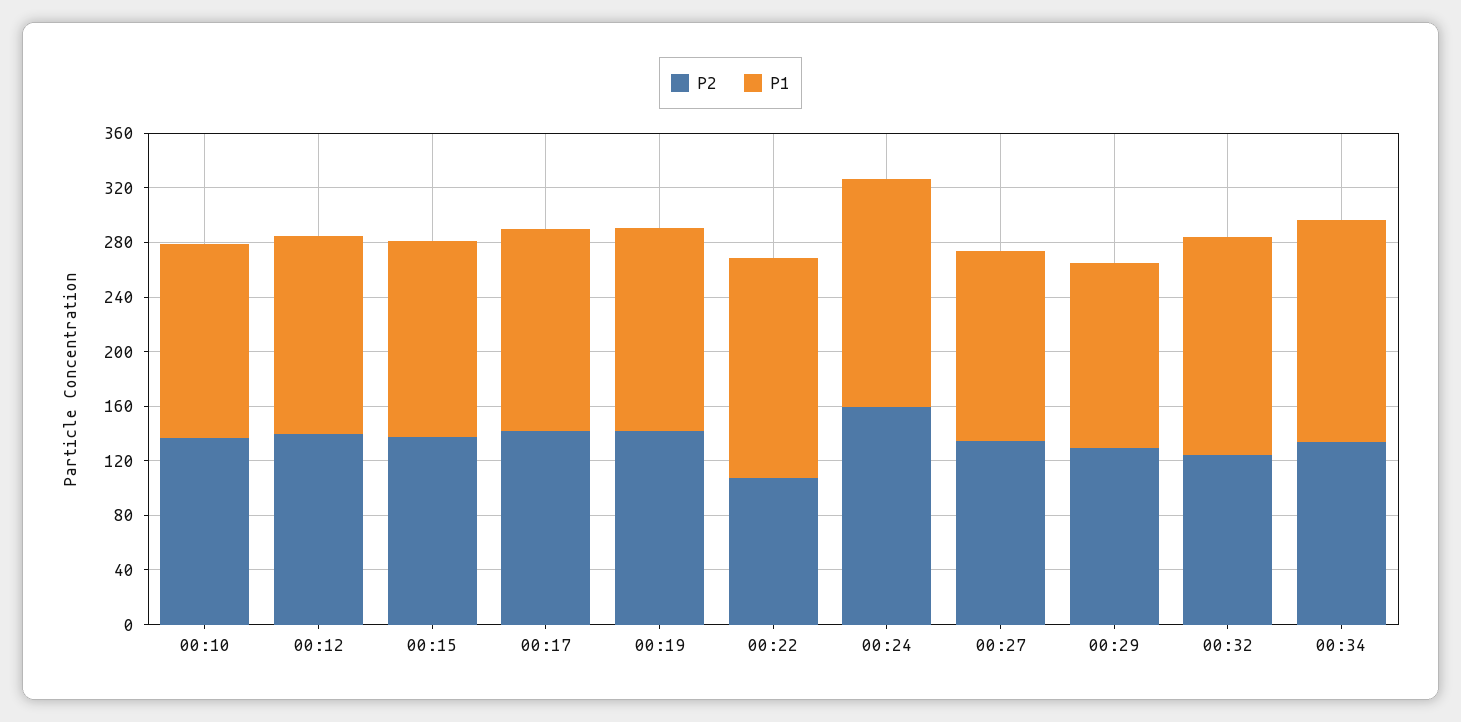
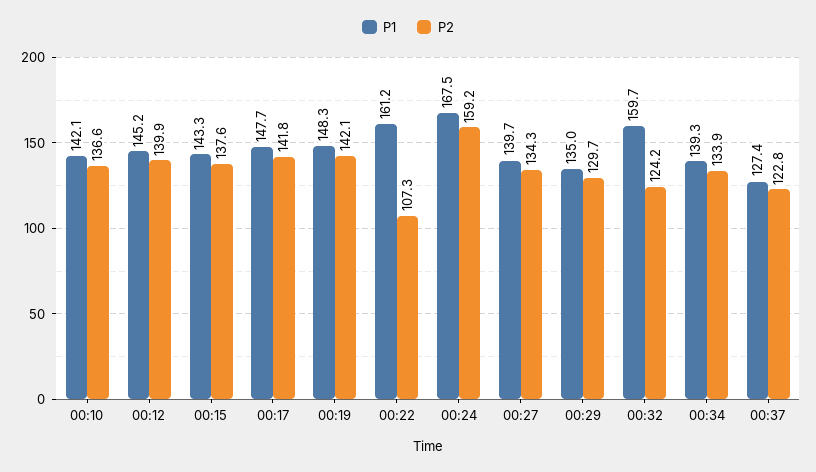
P1, 00:34: 160 -> 139.3
P1, 00:37: none -> 127.4
P2, 00:37: none -> 122.8

